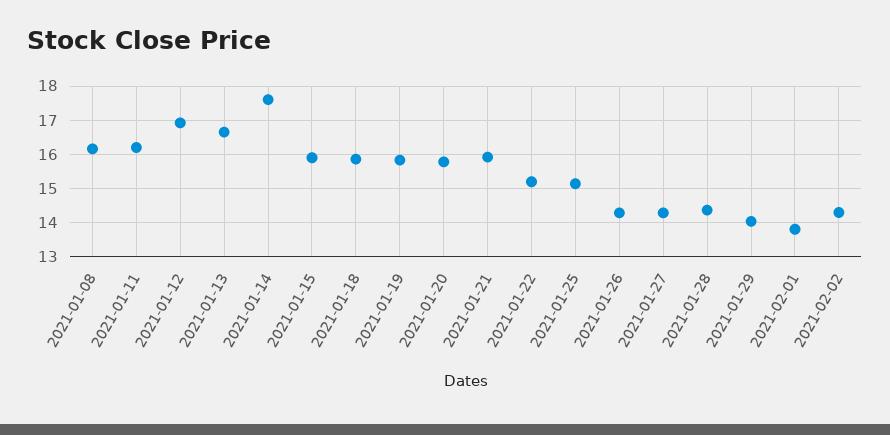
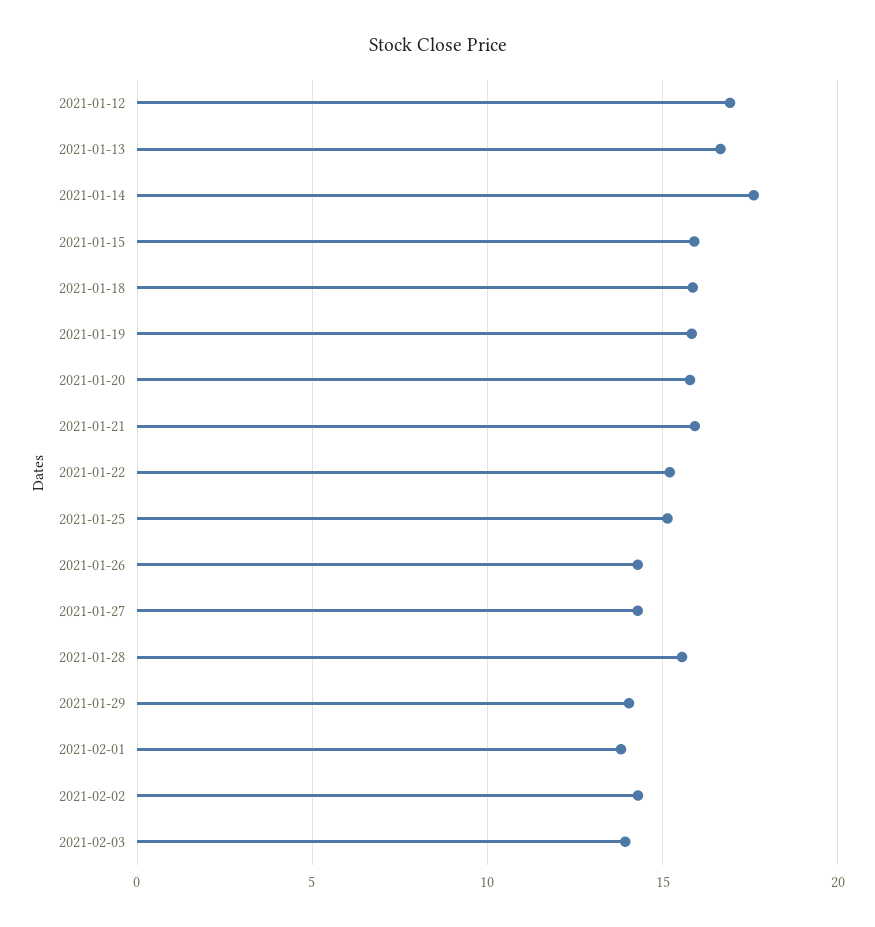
2021-01-08: 16.2 -> none
2021-01-11: 16.2 -> none
2021-01-28: 14.4 -> 15.5
2021-02-03: none -> 14

